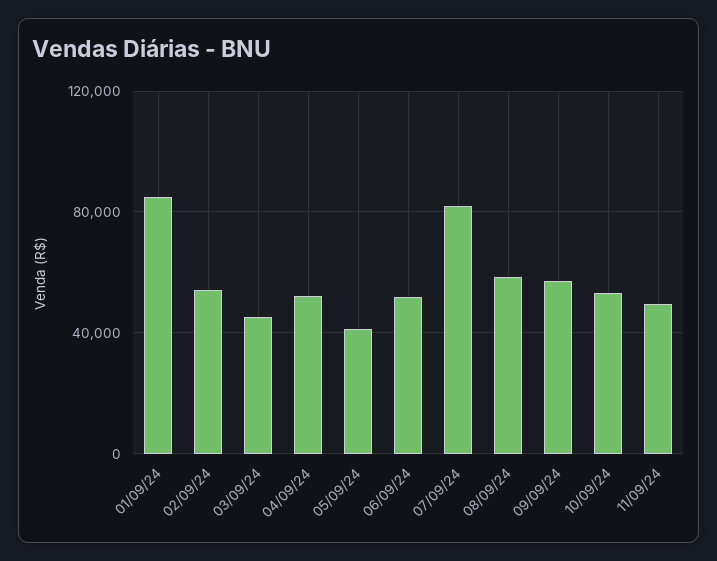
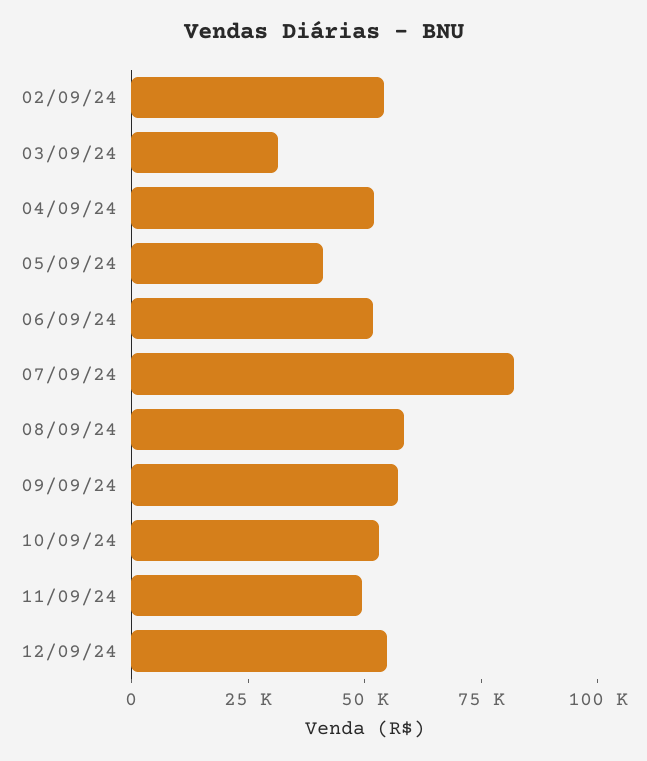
01/09/24: 85000 -> none
03/09/24: 45000 -> 30000
12/09/24: none -> 55000

